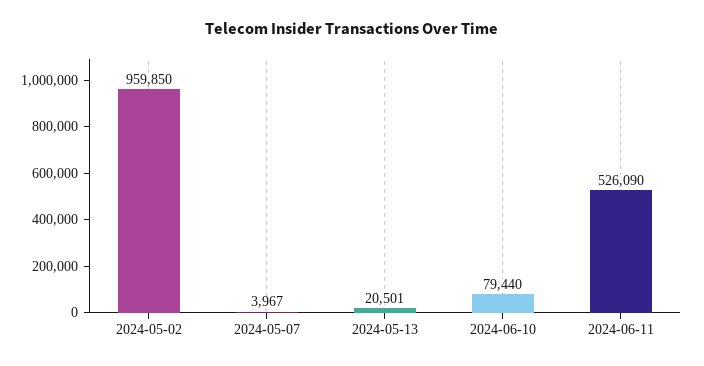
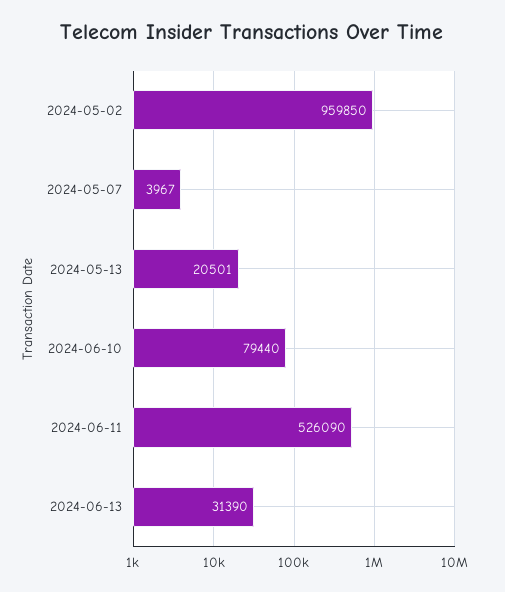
2024-06-13: none -> 31390

